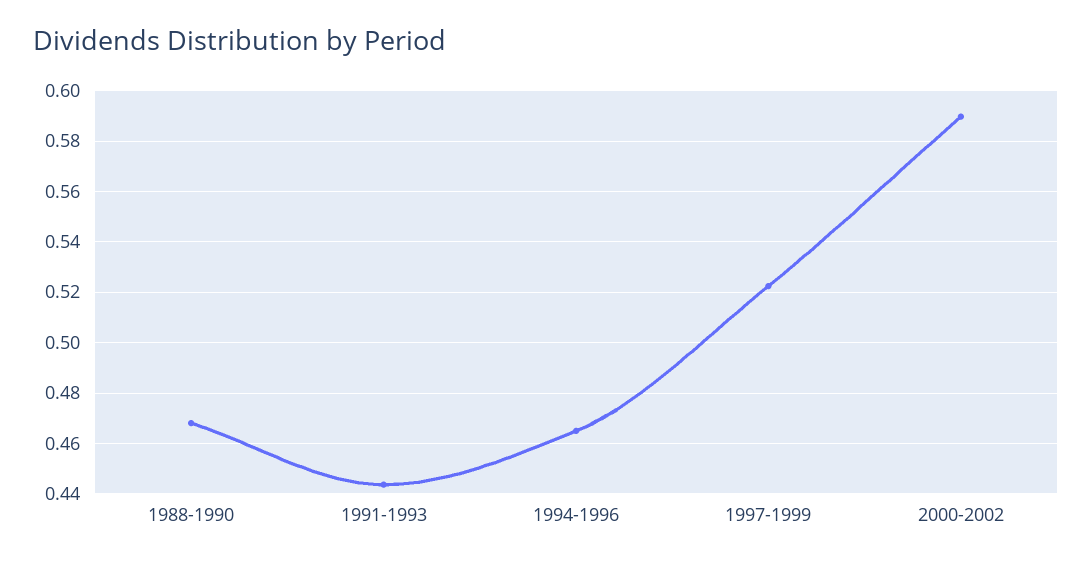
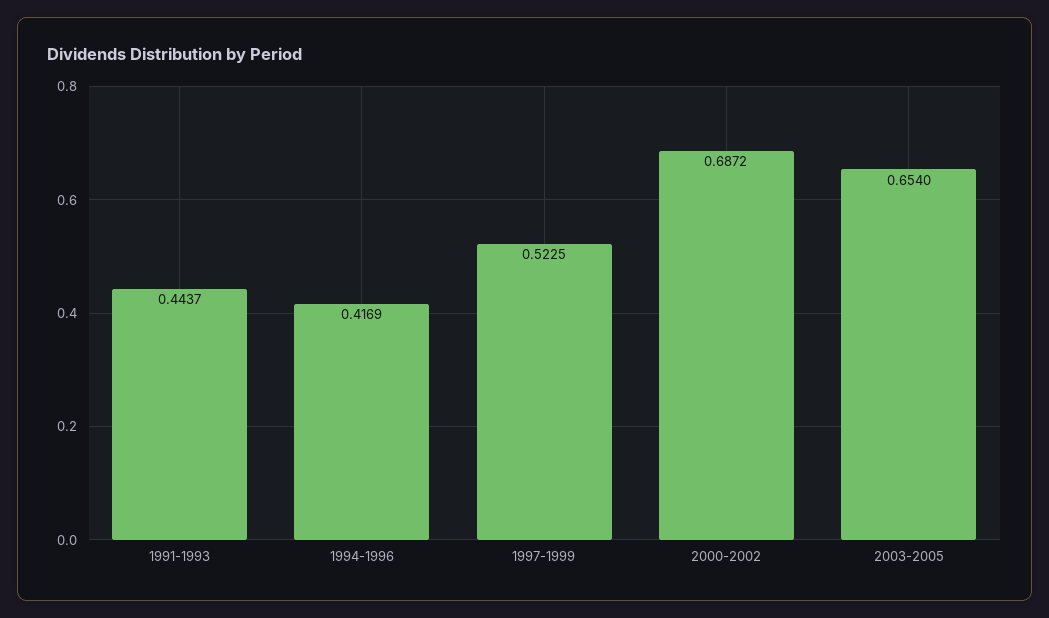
1988-1990: 0.4675 -> none
1994-1996: 0.465 -> 0.4169
2000-2002: 0.59 -> 0.6872
2003-2005: none -> 0.654

